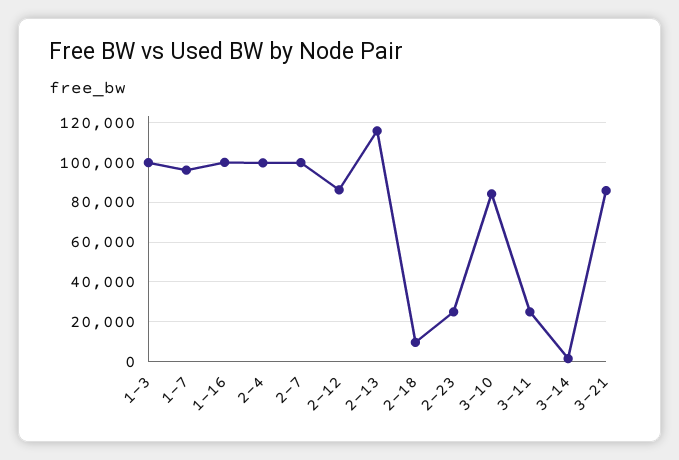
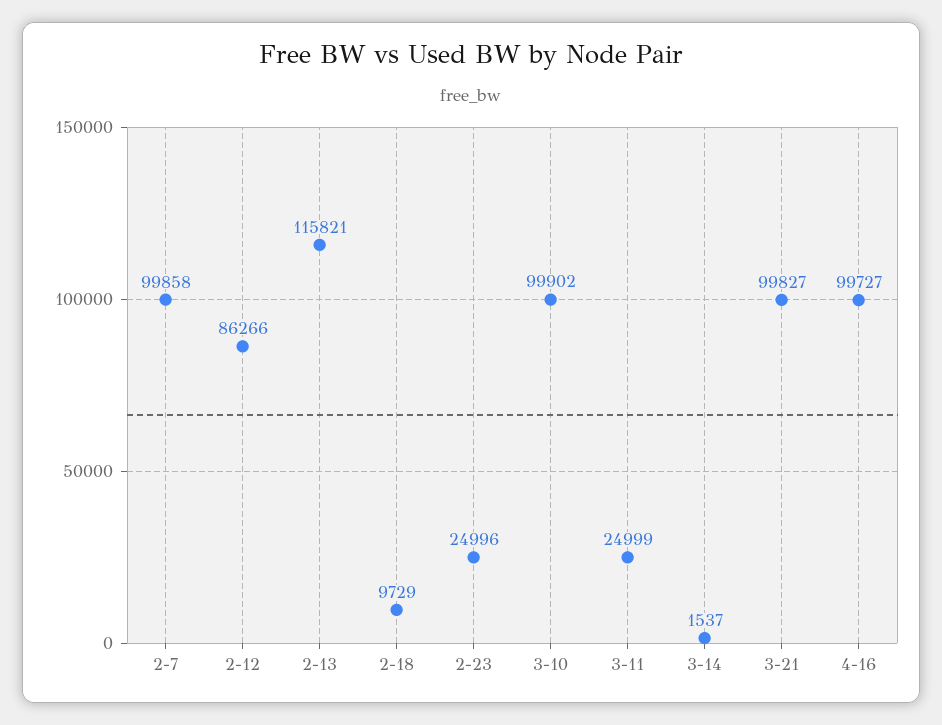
1-3: 100000 -> none
1-7: 95000 -> none
1-16: 100000 -> none
2-4: 100000 -> none
3-10: 85000 -> 99902
3-21: 85000 -> 99827
4-16: none -> 99727

